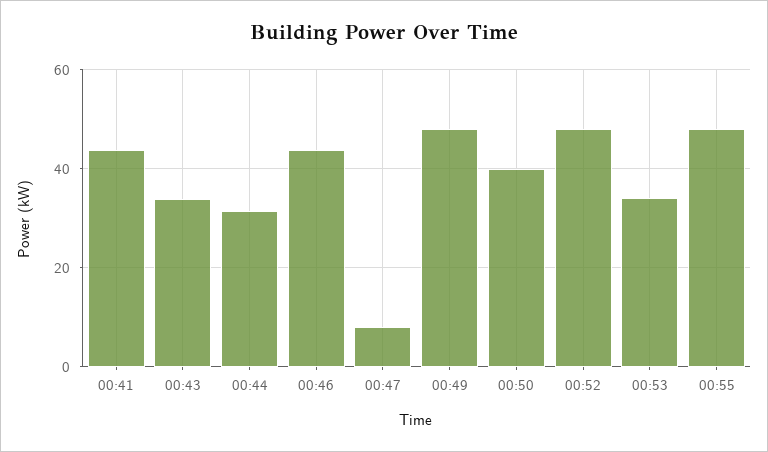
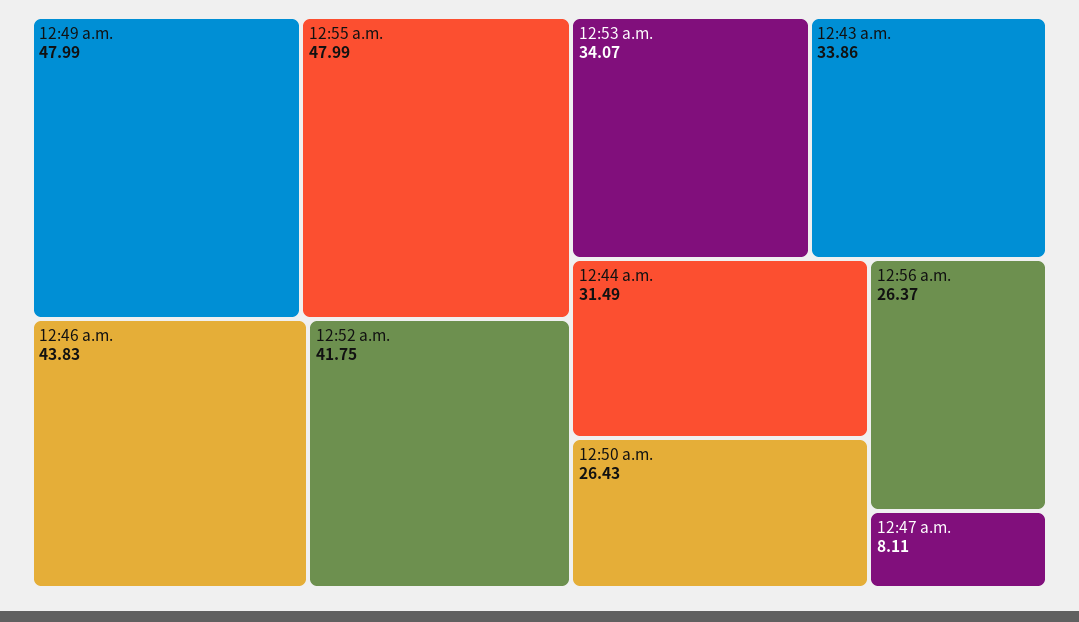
00:41: 44 -> none
00:50: 40 -> 26.43
00:52: 48 -> 41.75
12:56 a.m.: none -> 26.37

